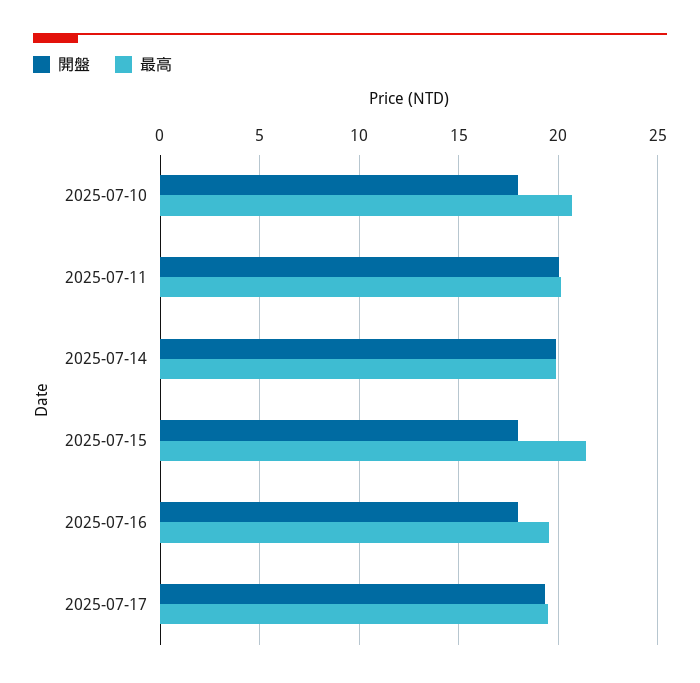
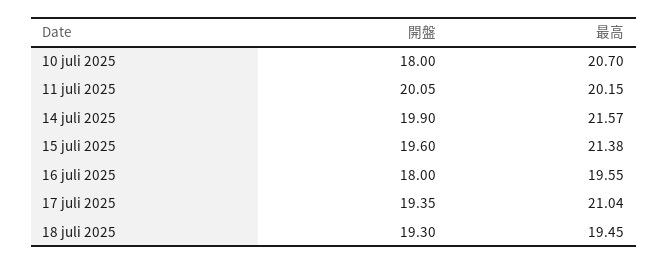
最高, 2025-07-14: 20 -> 21.57
開盤, 2025-07-15: 18 -> 19.6
最高, 2025-07-17: 19.5 -> 21.04
開盤, 18 juli 2025: none -> 19.3
最高, 18 juli 2025: none -> 19.45

